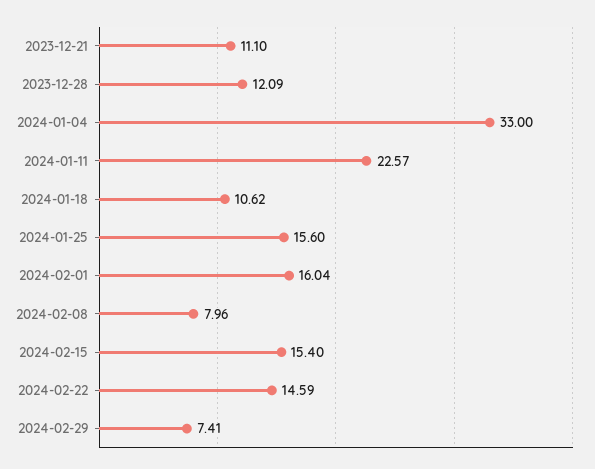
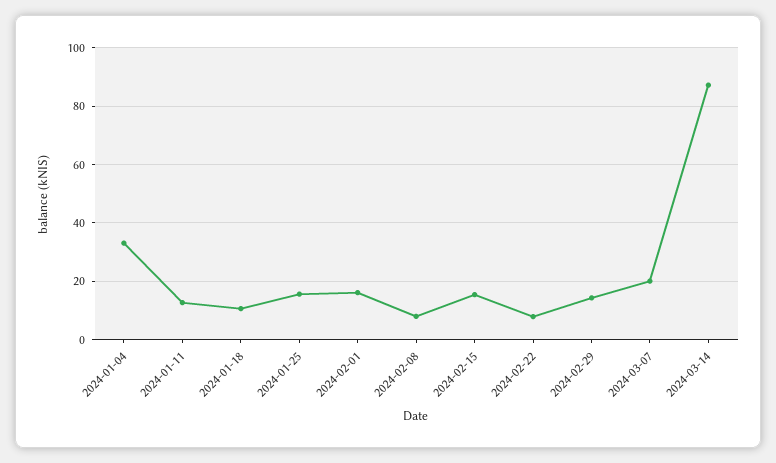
2023-12-21: 11.1 -> none
2023-12-28: 12.09 -> none
2024-01-11: 22.57 -> 12.5
2024-02-22: 14.59 -> 7.5
2024-02-29: 7.41 -> 15
2024-03-07: none -> 20
2024-03-14: none -> 87.5

